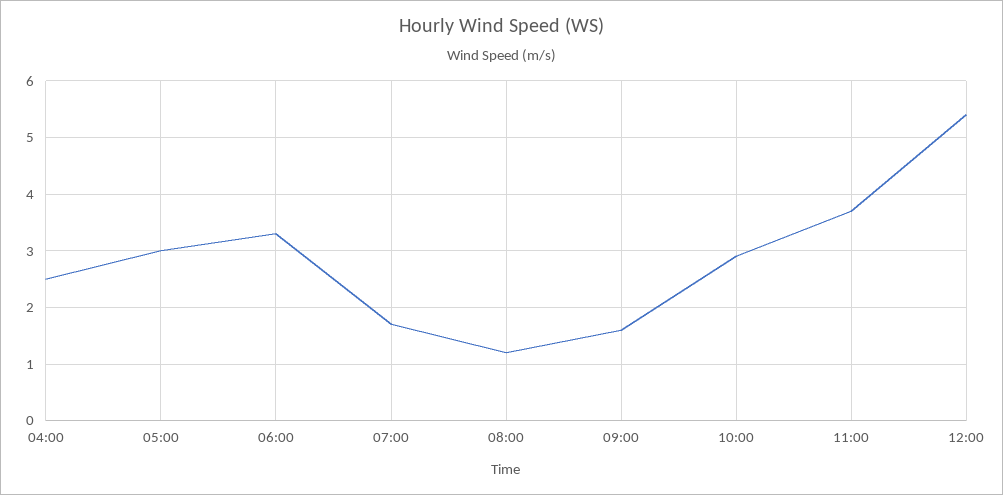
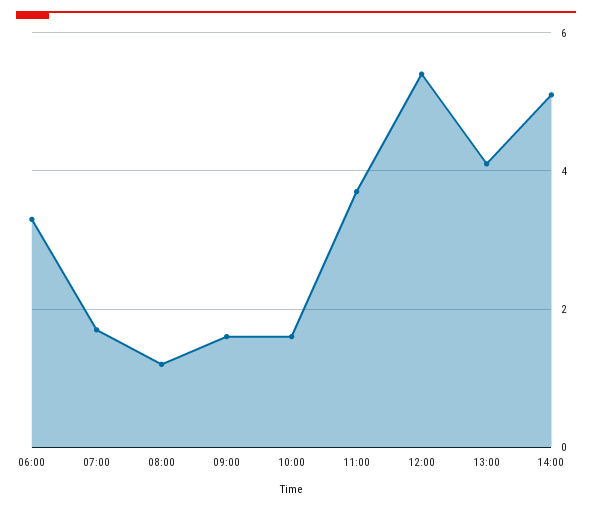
04:00: 2.5 -> none
05:00: 3 -> none
10:00: 3 -> 1.5
13:00: none -> 4
14:00: none -> 5

